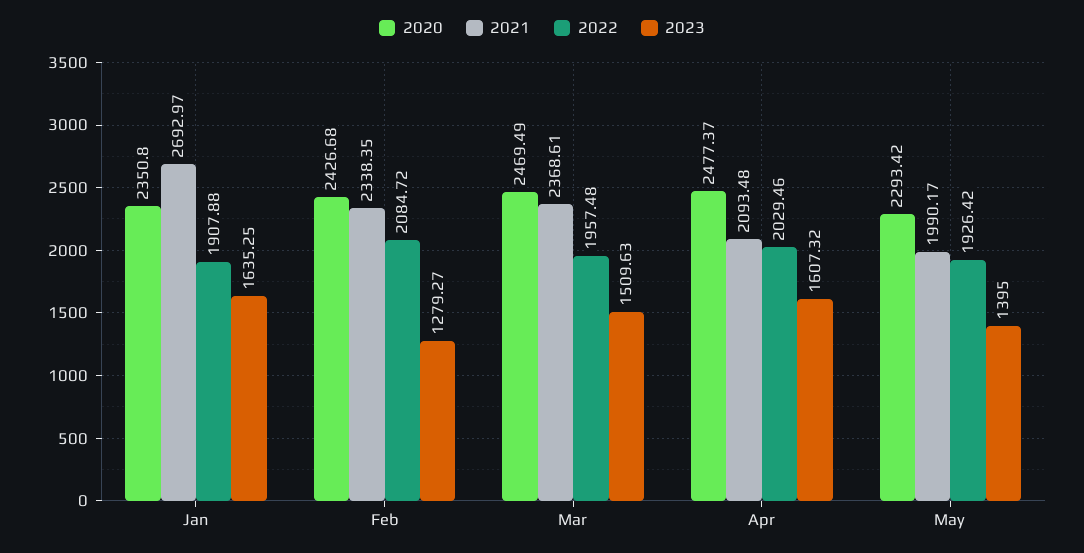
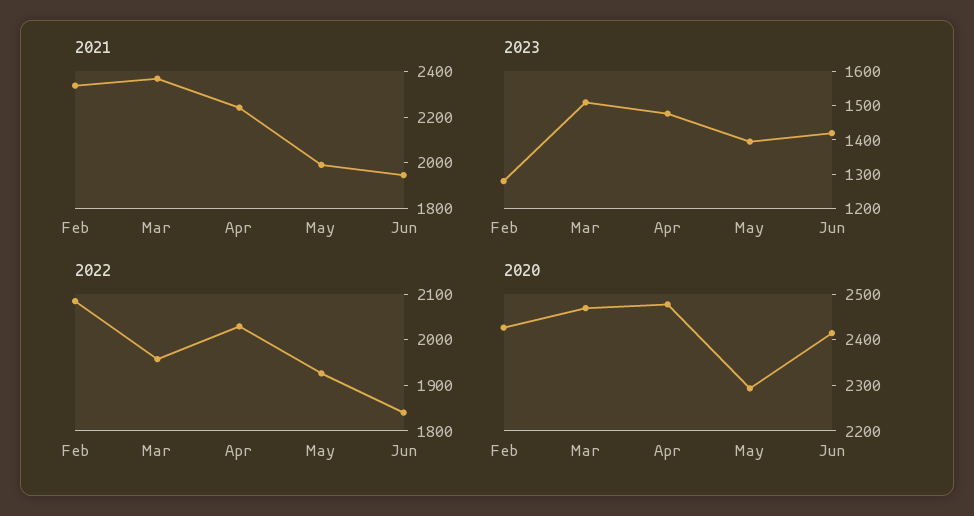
2020, Jan: 2350.8 -> none
2021, Jan: 2692.97 -> none
2022, Jan: 1907.88 -> none
2023, Jan: 1635.25 -> none
2021, Apr: 2093.48 -> 2250
2023, Apr: 1607.32 -> 1475
2021, Jun: none -> 1950
2023, Jun: none -> 1425
2022, Jun: none -> 1840
2020, Jun: none -> 2420

